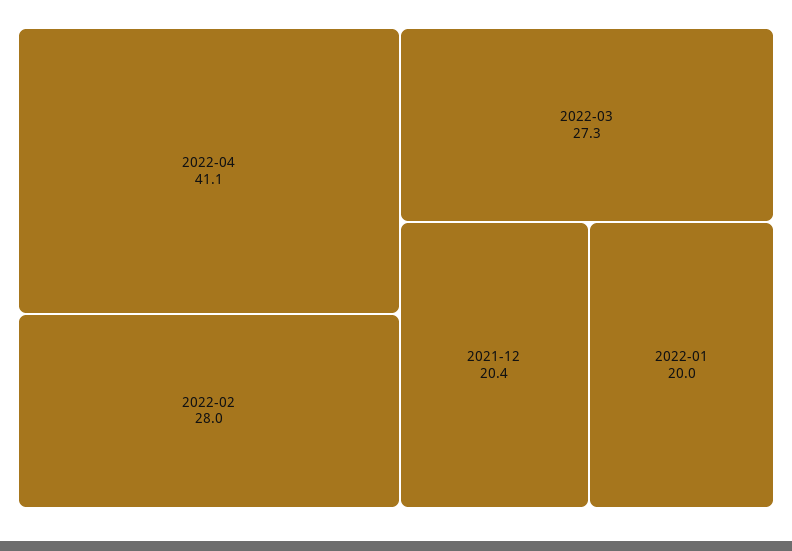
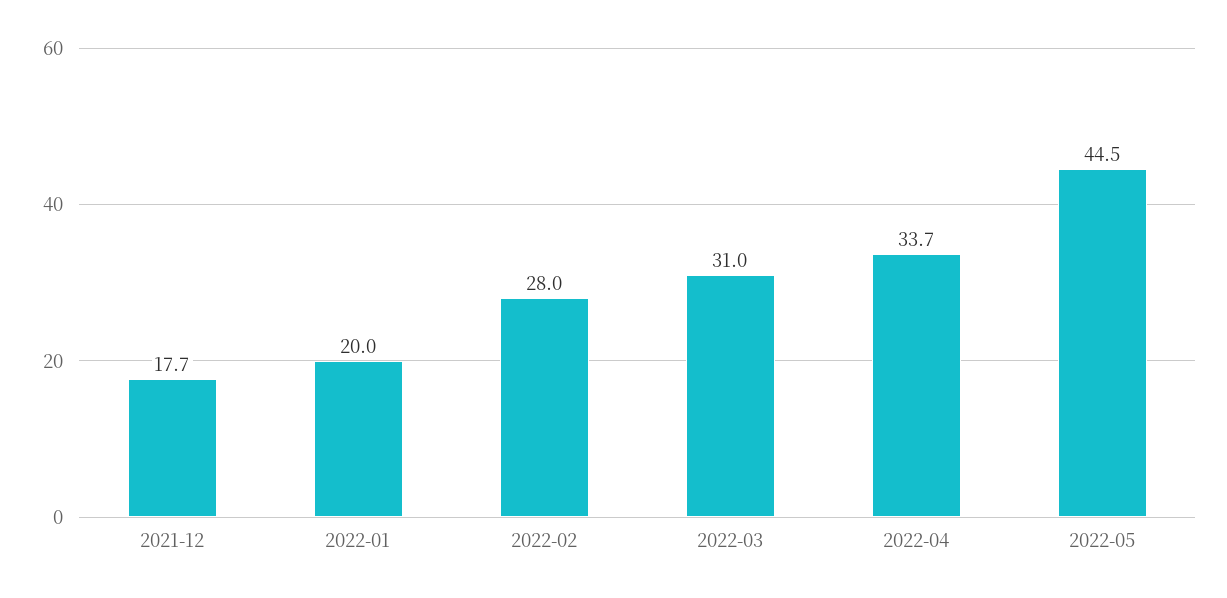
2022-04: 41.1 -> 33.7
2022-03: 27.3 -> 31
2021-12: 20.4 -> 17.7
2022-05: none -> 44.5

